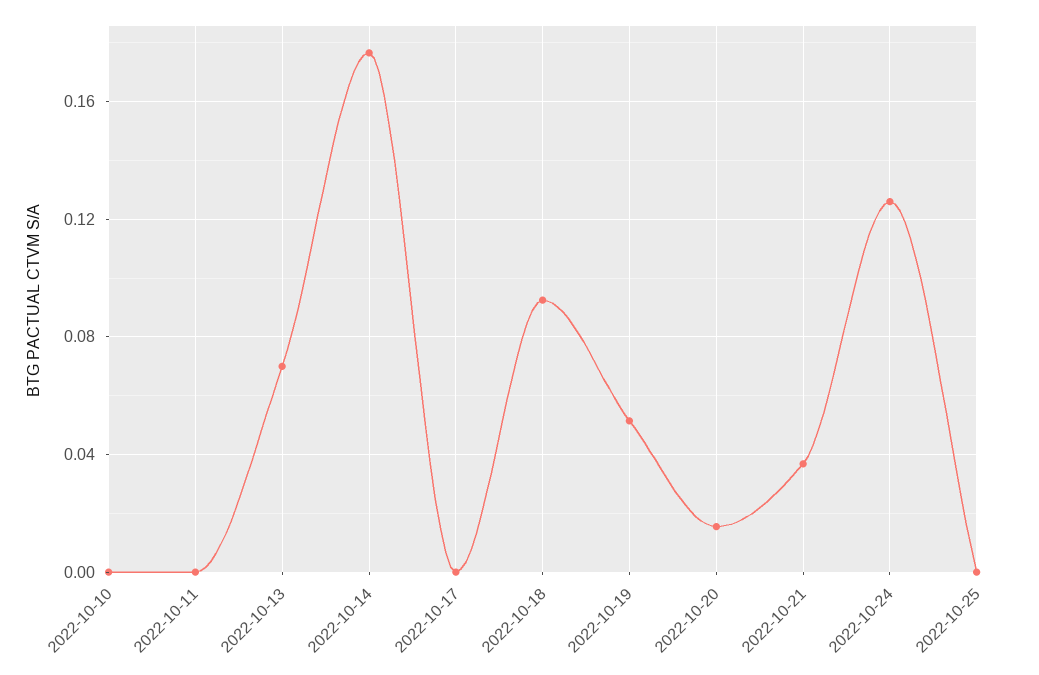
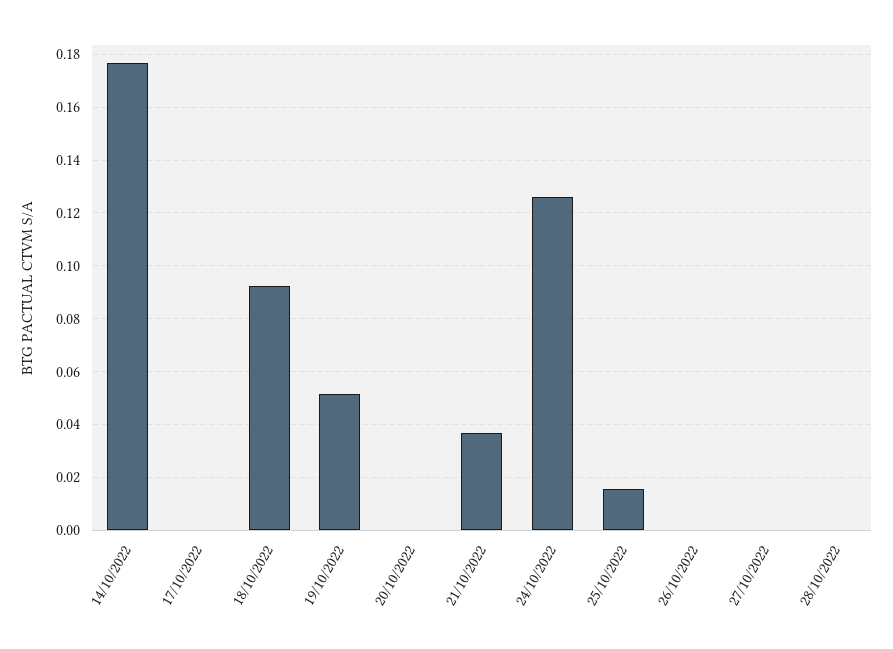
2022-10-10: 0 -> none
2022-10-11: 0 -> none
2022-10-13: 0.07 -> none
2022-10-20: 0.015 -> 0
2022-10-25: 0 -> 0.015
26/10/2022: none -> 0
27/10/2022: none -> 0
28/10/2022: none -> 0

